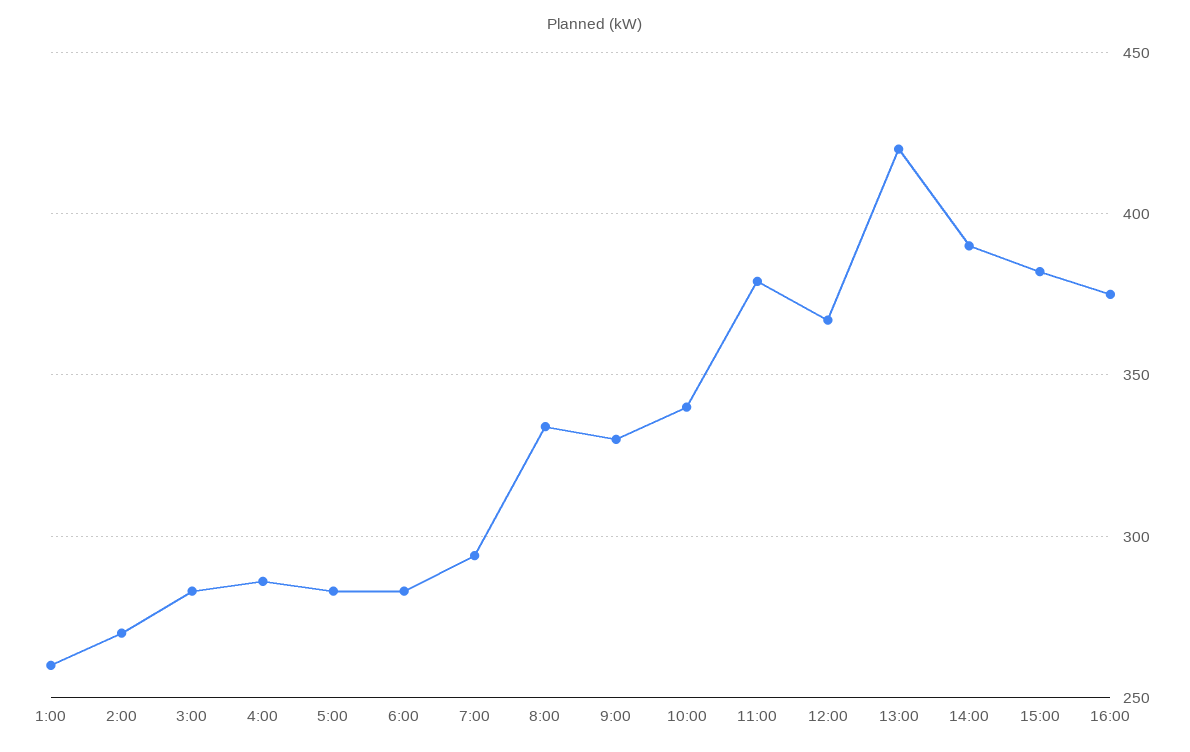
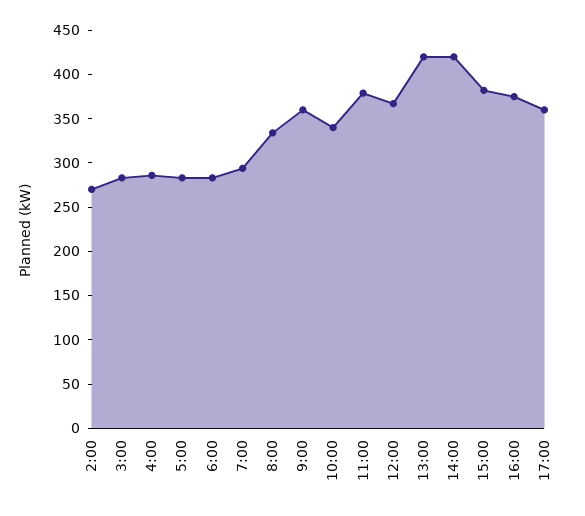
1:00: 260 -> none
9:00: 330 -> 360
14:00: 390 -> 420
17:00: none -> 360

